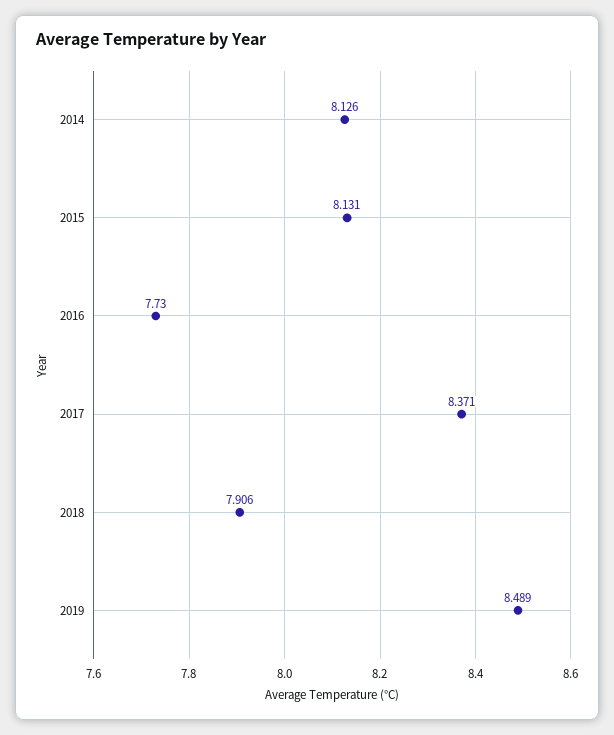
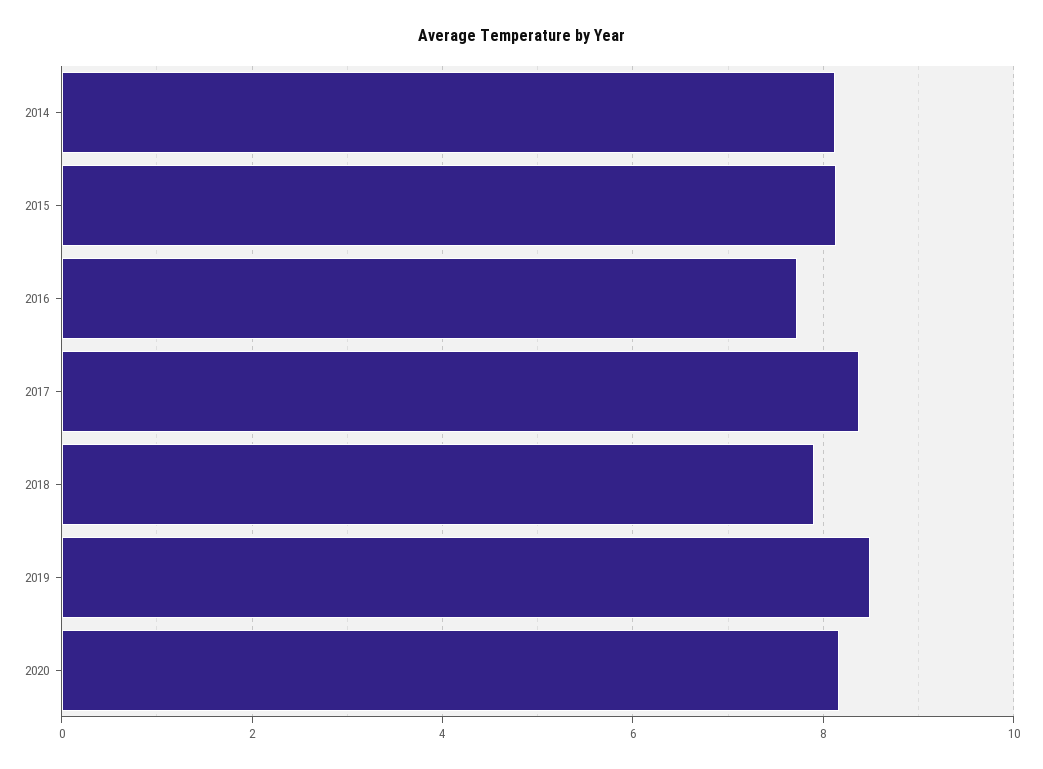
2020: none -> 8.2

